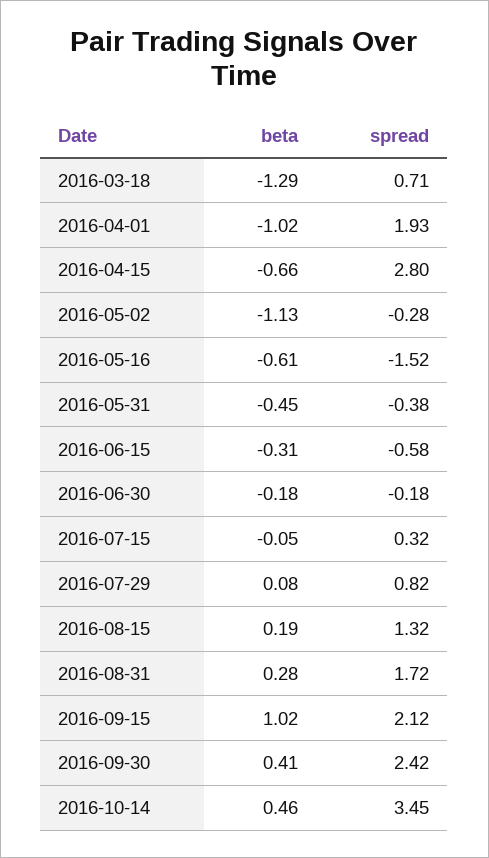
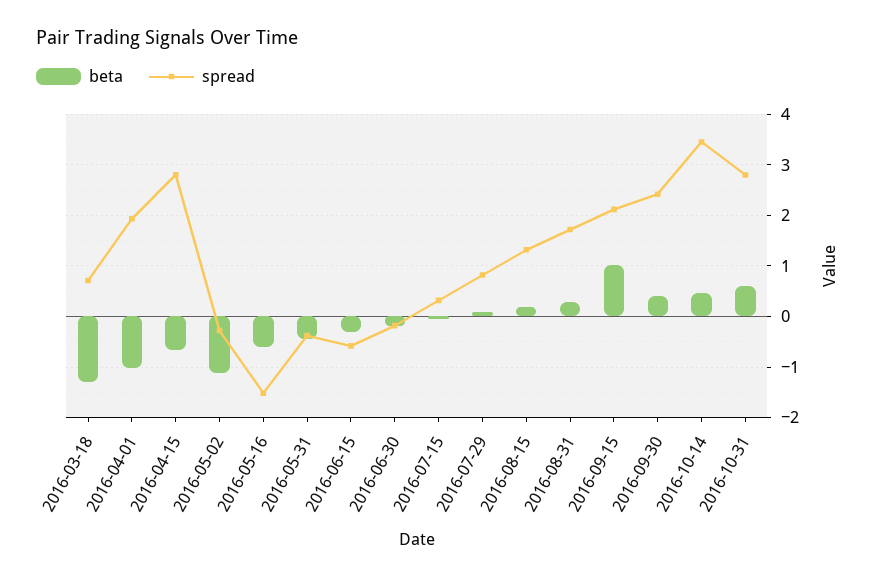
beta, 2016-10-31: none -> 0.6
spread, 2016-10-31: none -> 2.8

